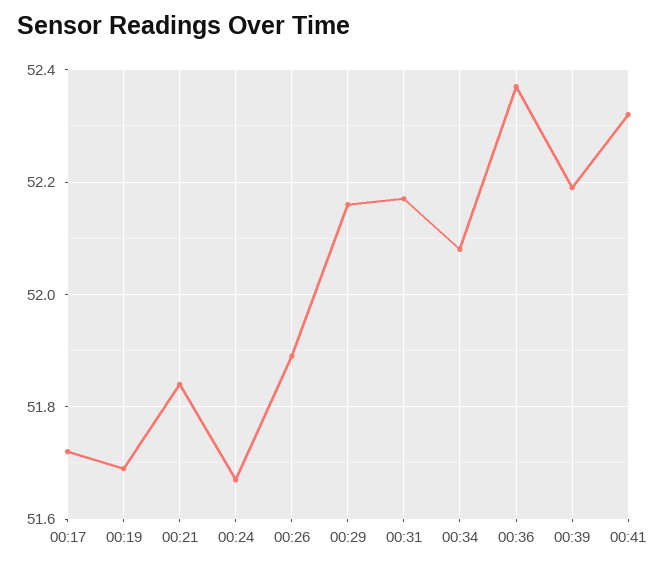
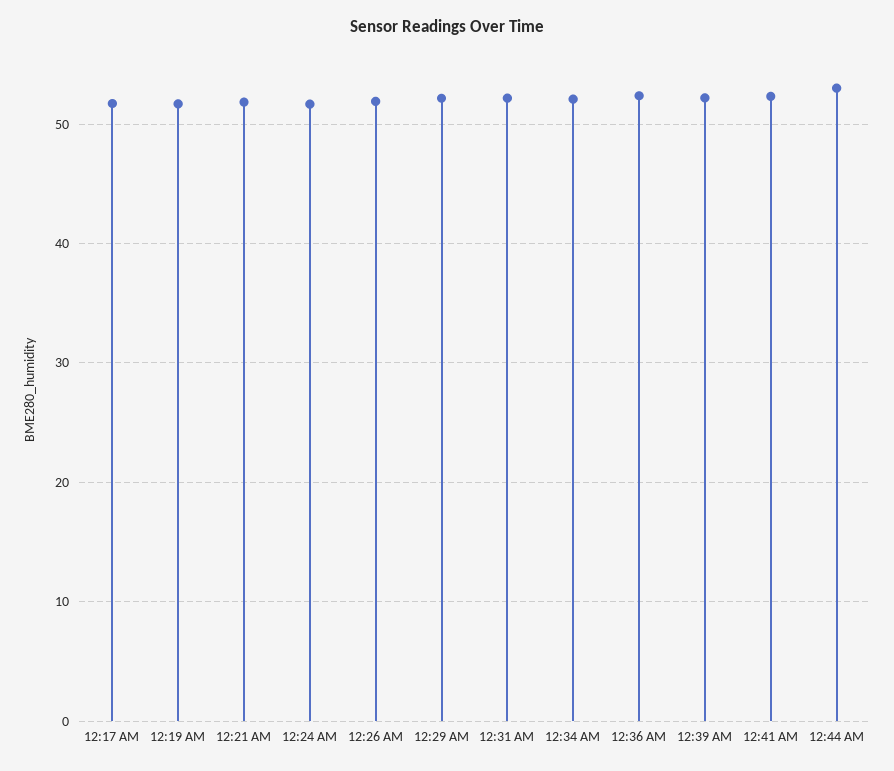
12:44 AM: none -> 53

